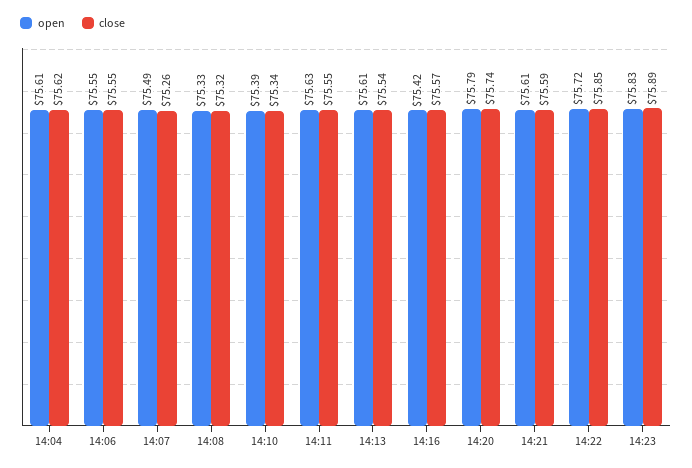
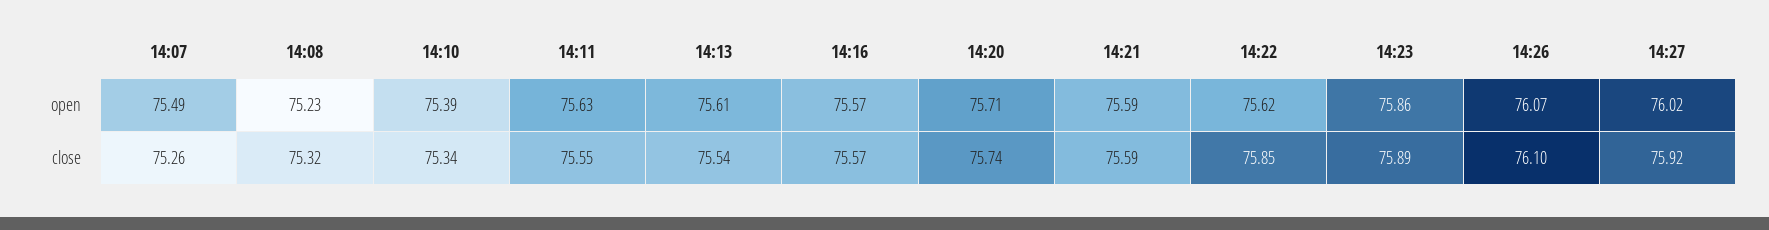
open, 14:04: 75.61 -> none
close, 14:04: 75.62 -> none
open, 14:06: 75.55 -> none
close, 14:06: 75.55 -> none
open, 14:08: 75.33 -> 75.23
open, 14:16: 75.42 -> 75.57
open, 14:20: 75.79 -> 75.71
open, 14:21: 75.61 -> 75.59
open, 14:22: 75.72 -> 75.62
open, 14:23: 75.83 -> 75.86
open, 14:26: none -> 76.07
open, 14:27: none -> 76.02
close, 14:26: none -> 76.1
close, 14:27: none -> 75.92

